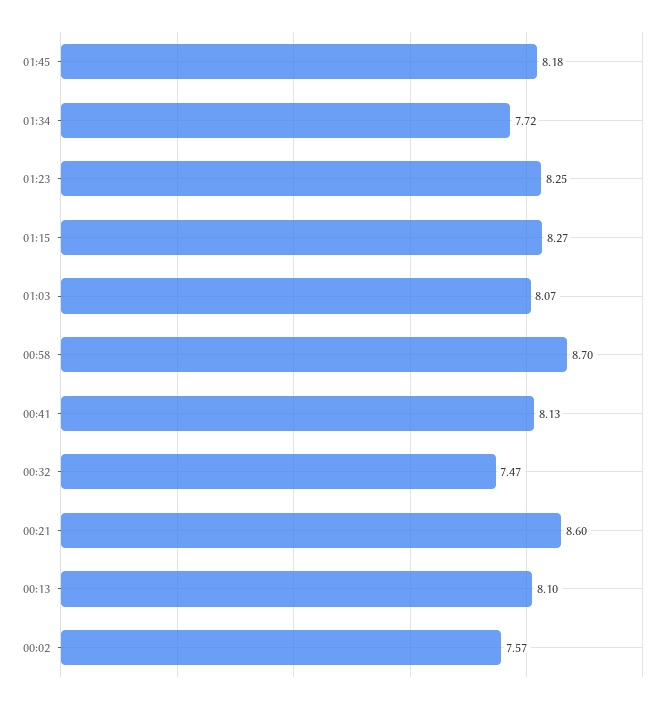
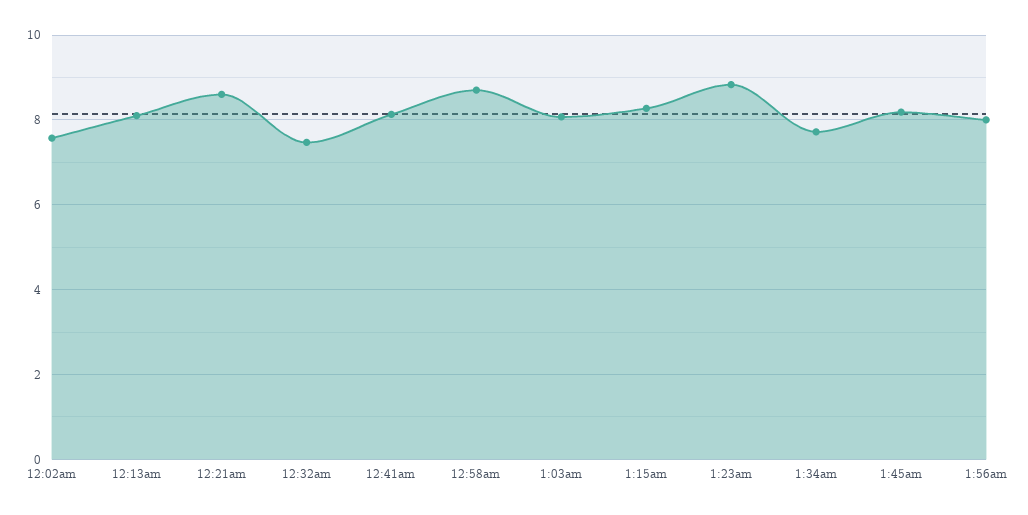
01:23: 8.25 -> 8.8
1:56am: none -> 8

